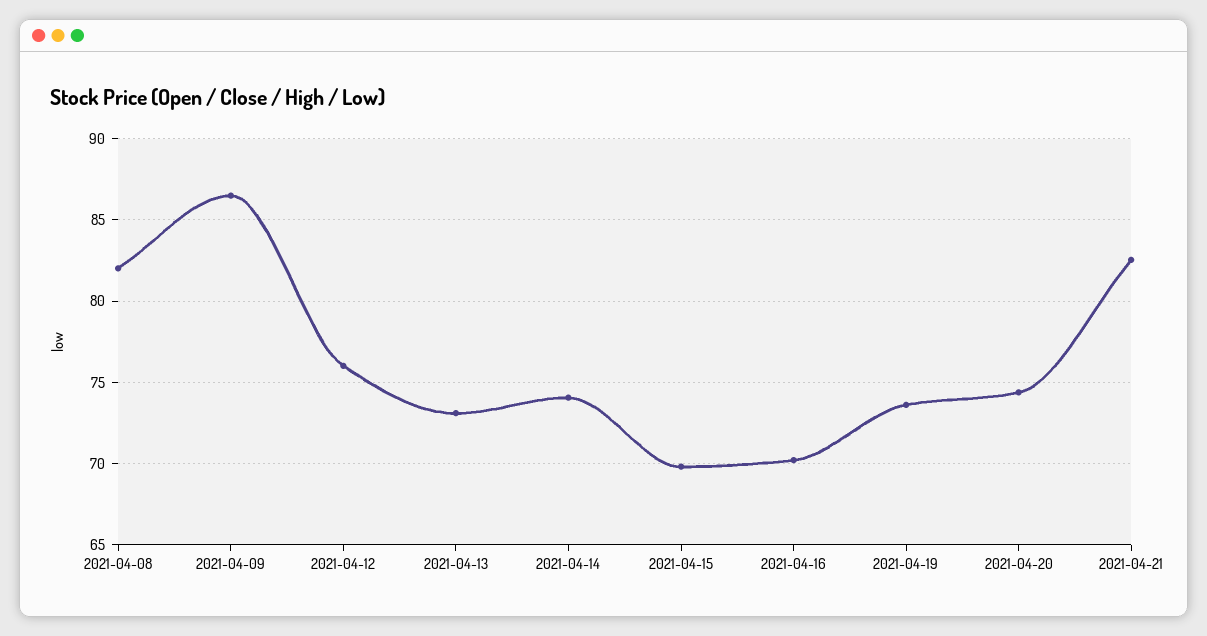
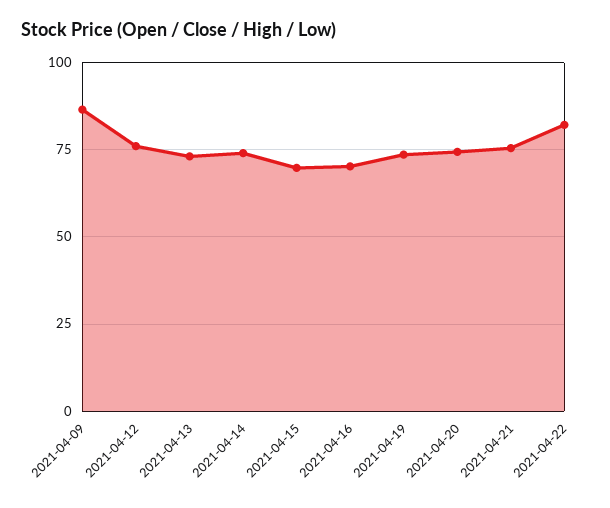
2021-04-08: 82 -> none
2021-04-21: 82.5 -> 75
2021-04-22: none -> 82.5

